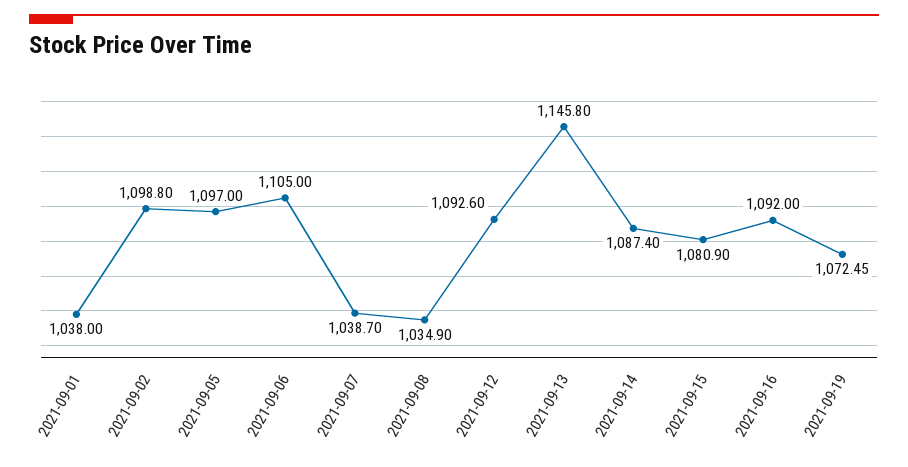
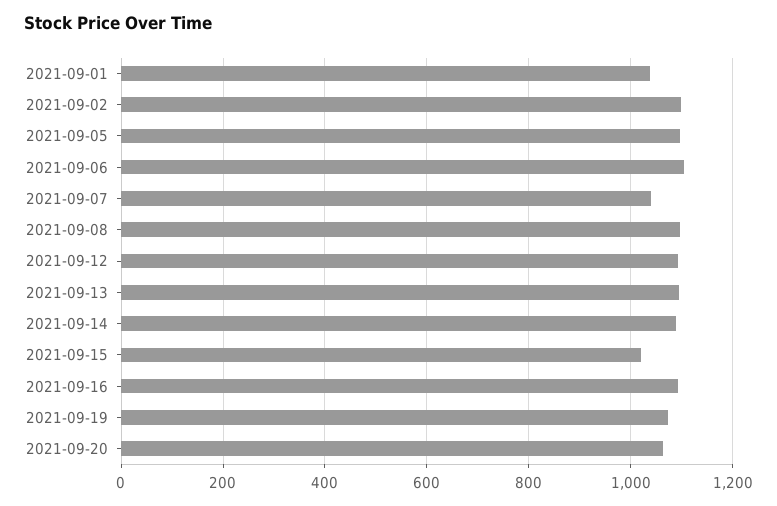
2021-09-08: 1034.9 -> 1100
2021-09-13: 1145.8 -> 1100
2021-09-15: 1080.9 -> 1020
2021-09-20: none -> 1060

